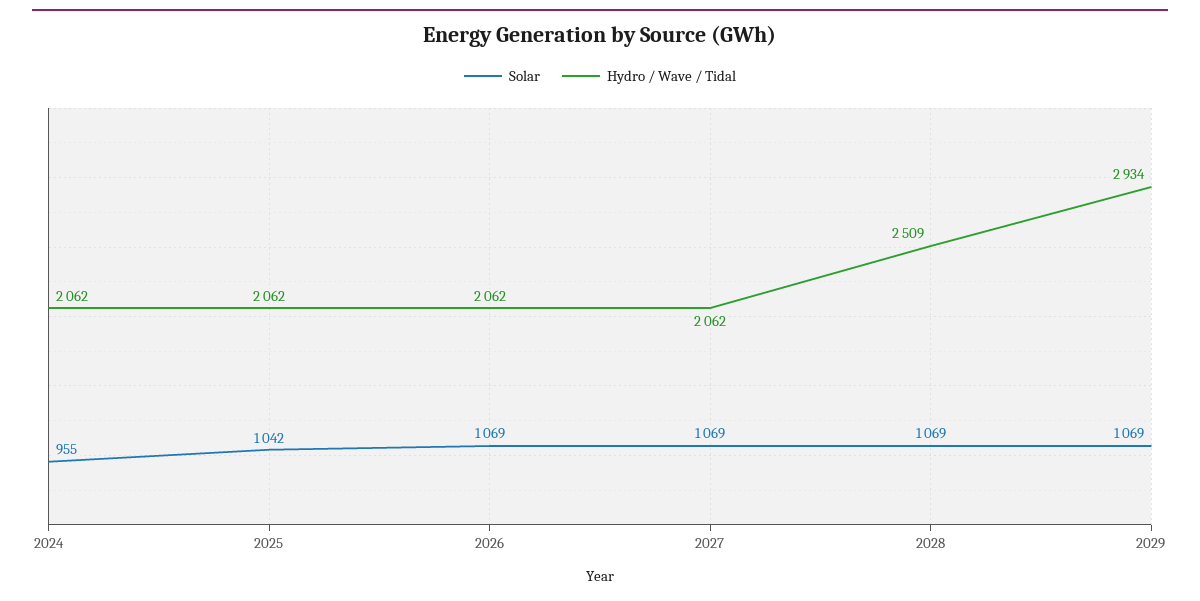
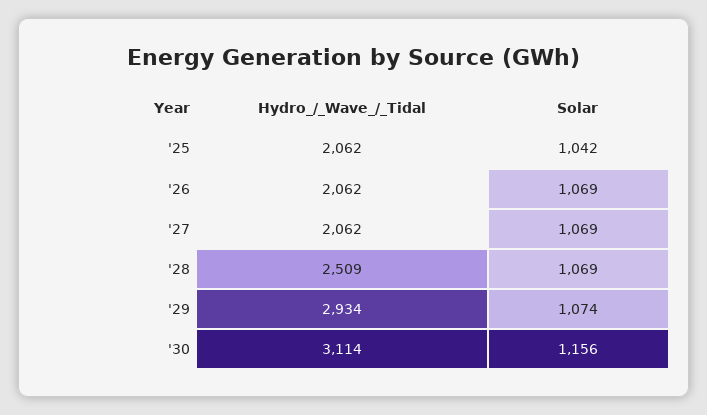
Solar, 2024: 955 -> none
Hydro / Wave / Tidal, 2024: 2062 -> none
Solar, 2029: 1069 -> 1074
Hydro / Wave / Tidal, '30: none -> 3114
Solar, '30: none -> 1156

